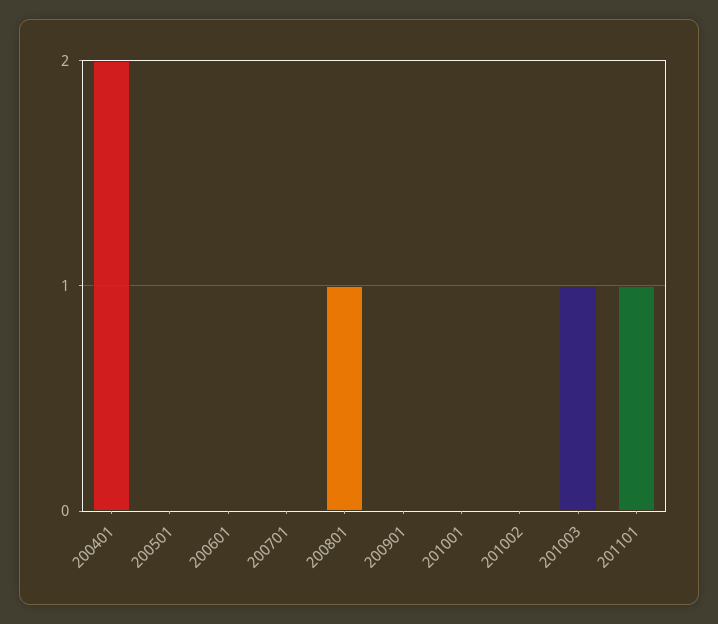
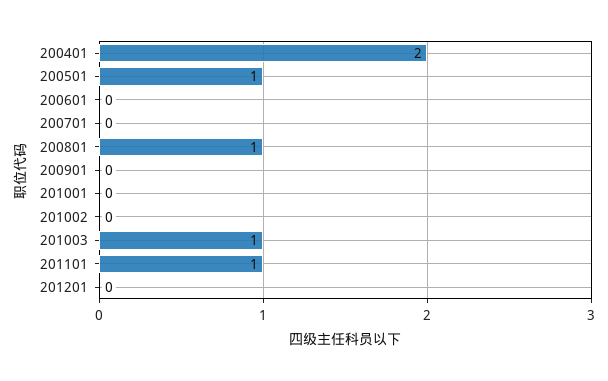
200501: 0 -> 1
201201: none -> 0

